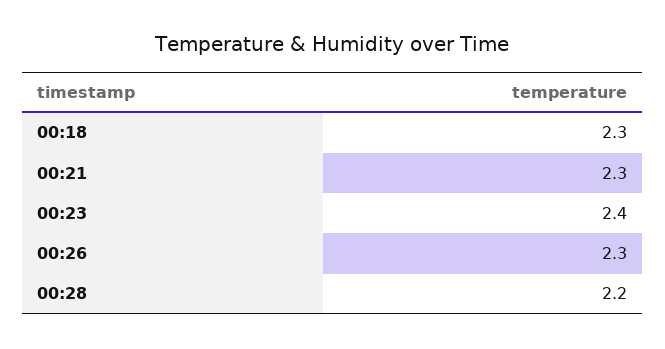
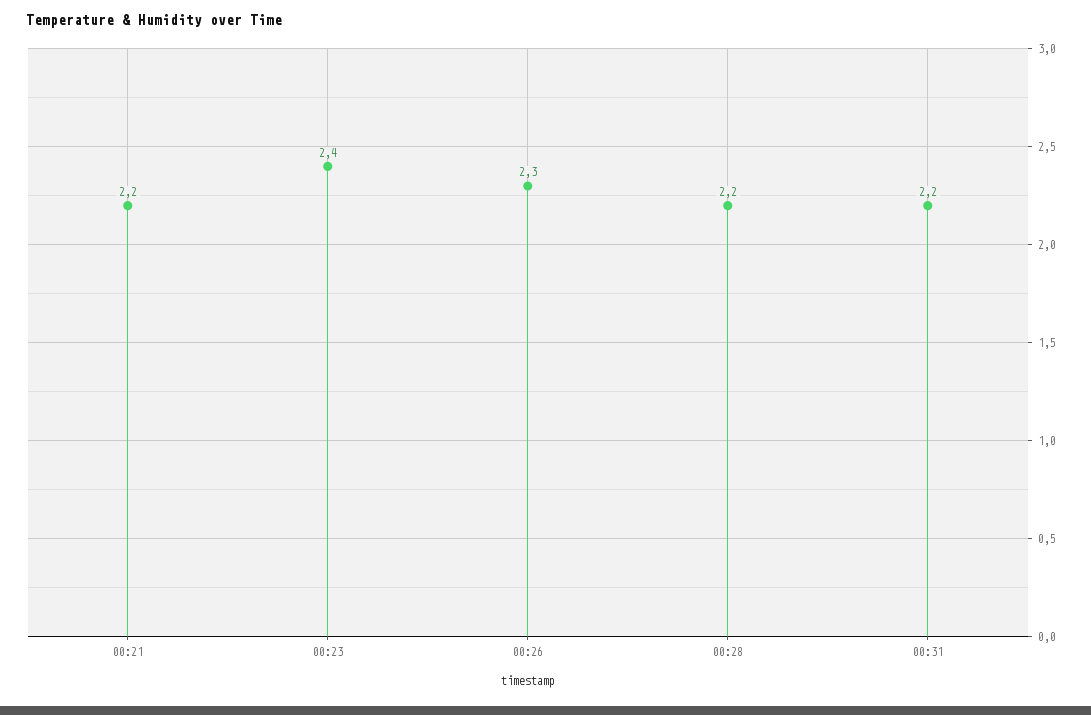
00:18: 2.3 -> none
00:21: 2.3 -> 2.2
00:31: none -> 2.2

